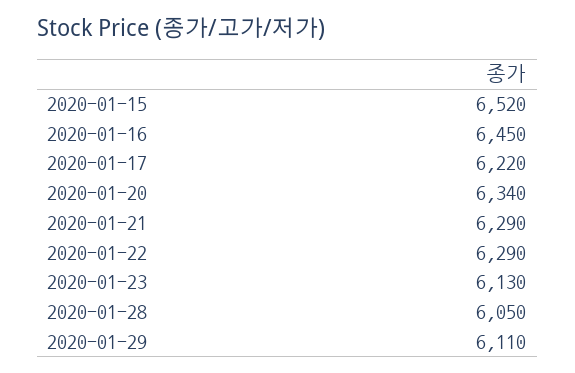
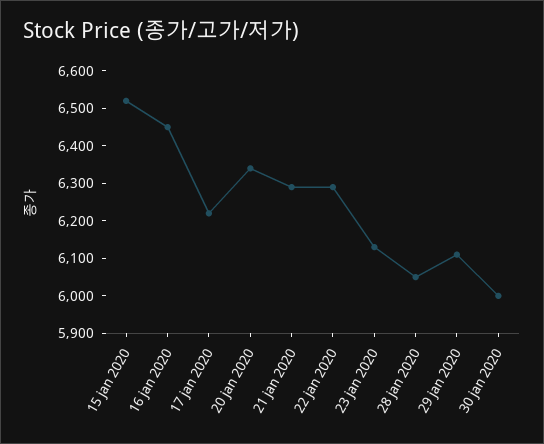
30 jan 2020: none -> 6000

